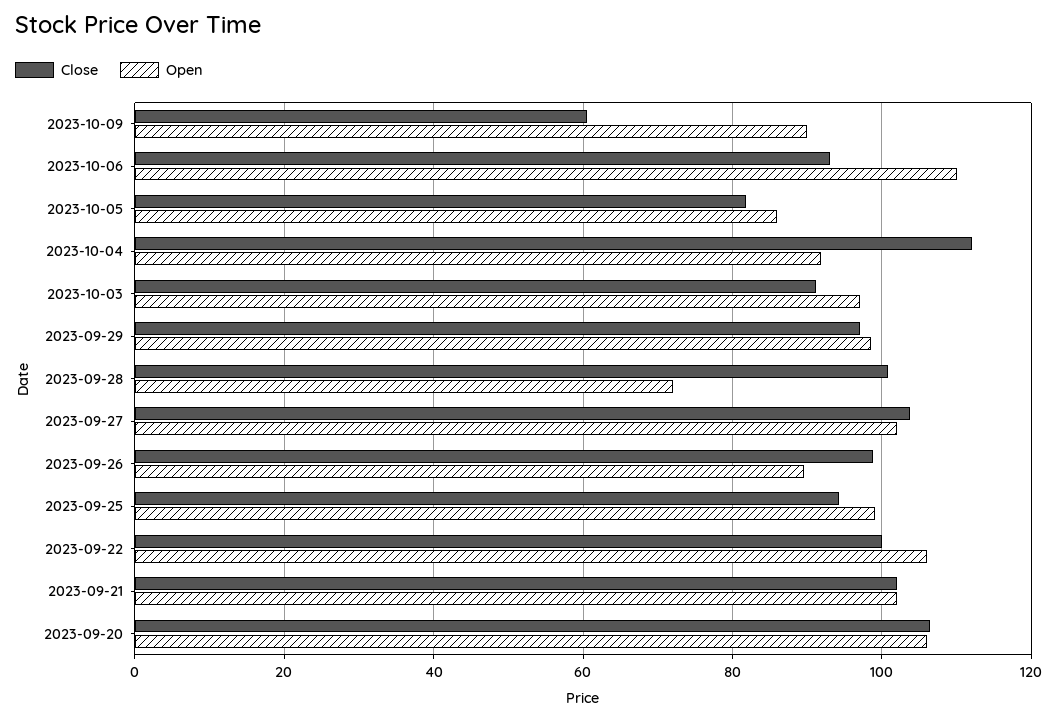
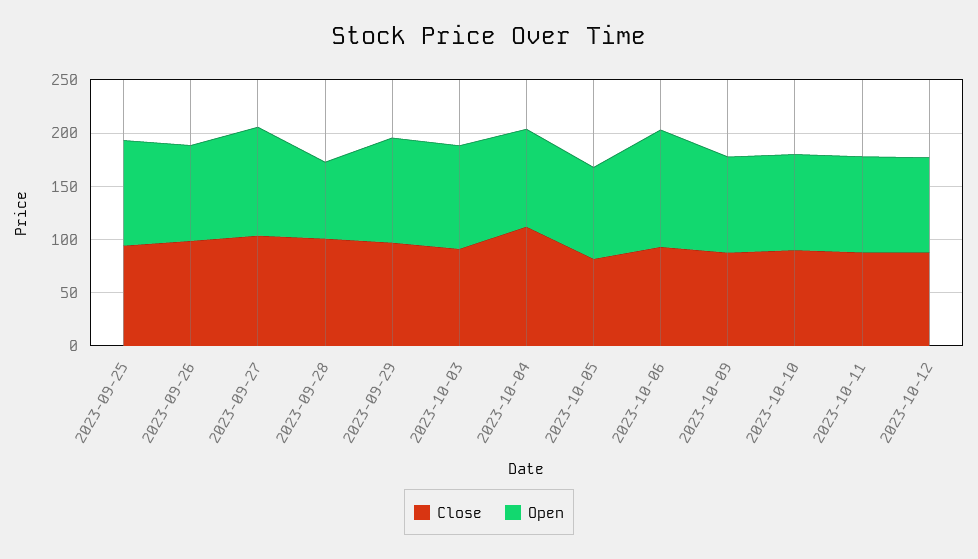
Close, 2023-10-09: 60 -> 90
Close, 2023-09-22: 100 -> none
Open, 2023-09-22: 106 -> none
Close, 2023-09-21: 102 -> none
Open, 2023-09-21: 102 -> none
Close, 2023-09-20: 106 -> none
Open, 2023-09-20: 106 -> none
Close, 2023-10-10: none -> 90
Open, 2023-10-10: none -> 90
Close, 2023-10-11: none -> 90
Open, 2023-10-11: none -> 90
Close, 2023-10-12: none -> 90
Open, 2023-10-12: none -> 90

